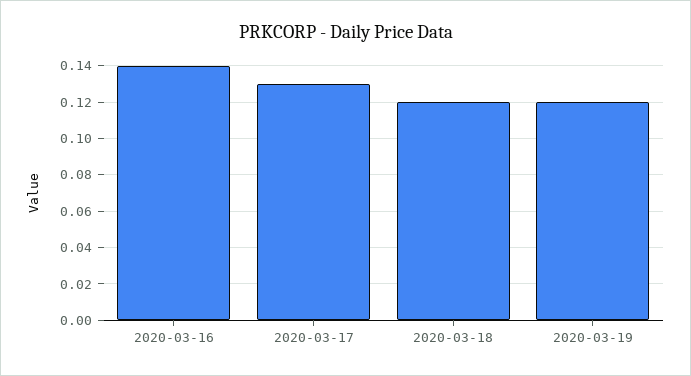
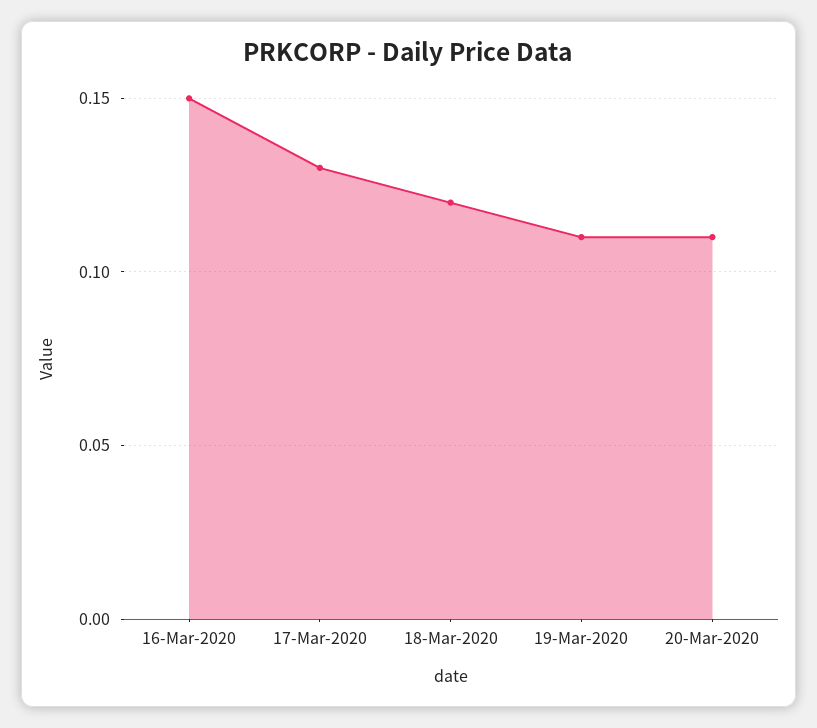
2020-03-16: 0.14 -> 0.15
2020-03-19: 0.12 -> 0.11
20-Mar-2020: none -> 0.11

